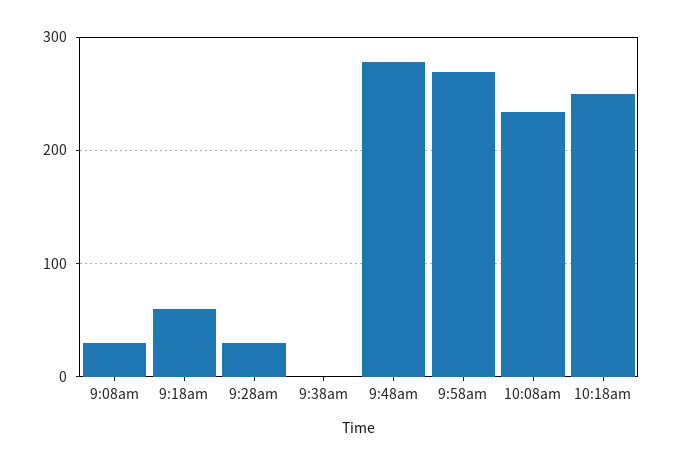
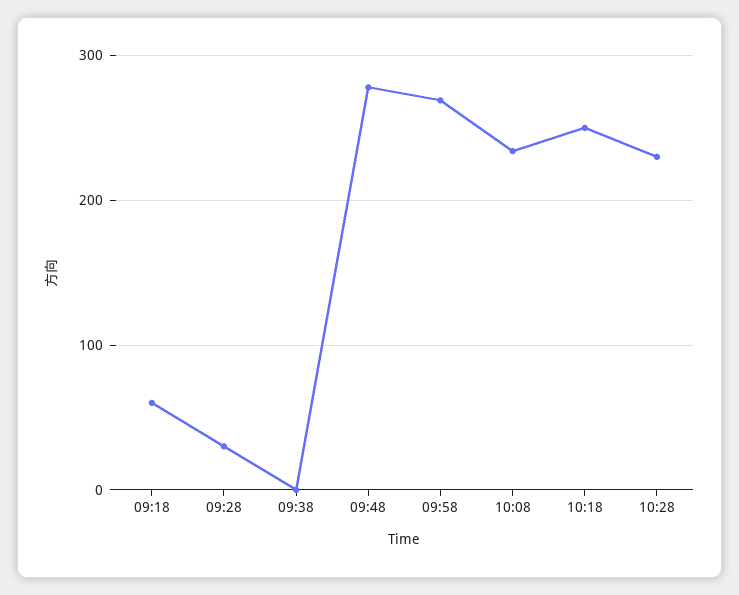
9:08am: 30 -> none
10:28: none -> 230

